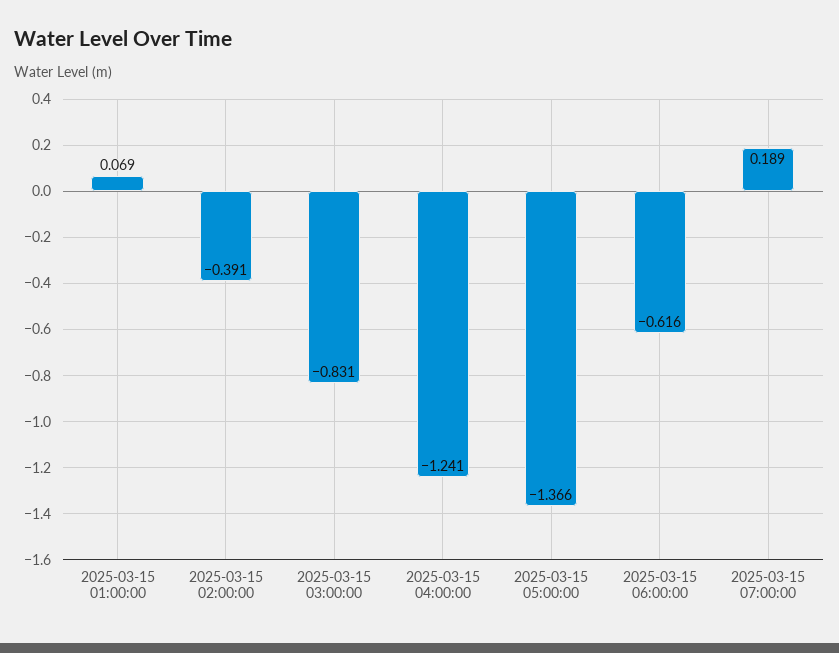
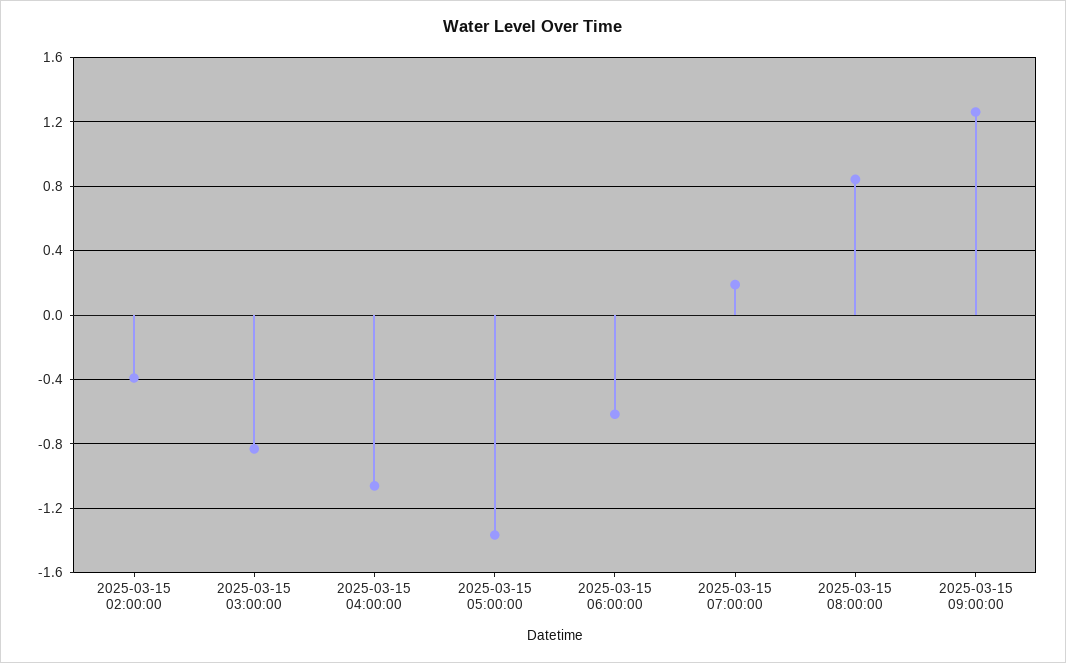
2025-03-15 01:00:00: 0.069 -> none
2025-03-15 04:00:00: -1.241 -> -1.05
2025-03-15 08:00:00: none -> 0.85
2025-03-15 09:00:00: none -> 1.25

